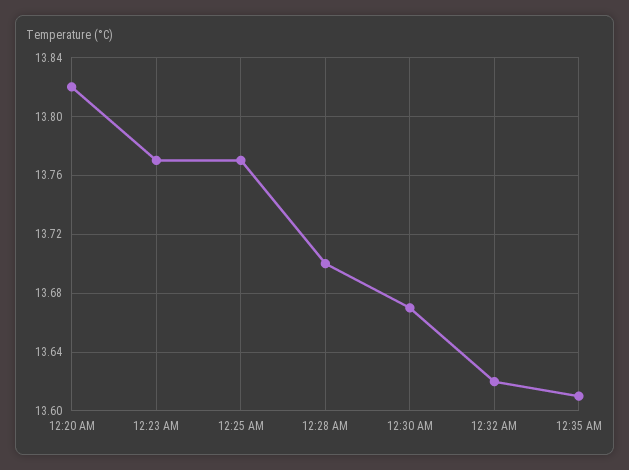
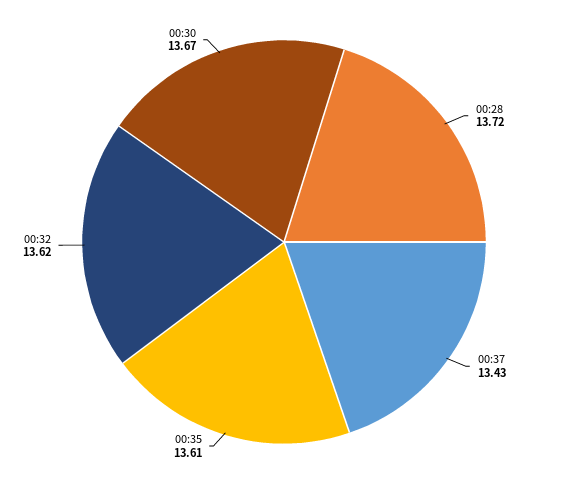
12:20 AM: 13.82 -> none
12:23 AM: 13.77 -> none
12:25 AM: 13.77 -> none
12:28 AM: 13.7 -> 13.72
00:37: none -> 13.43

